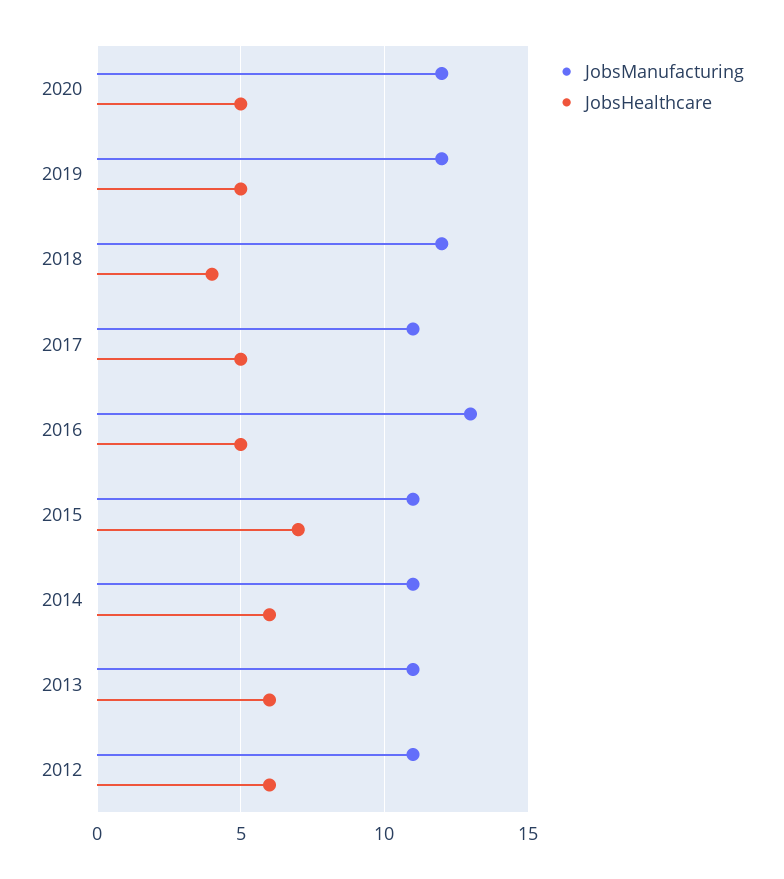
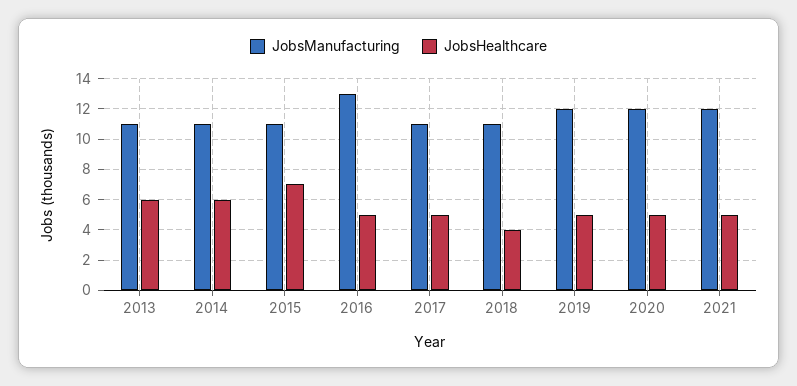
JobsManufacturing, 2018: 12 -> 11
JobsManufacturing, 2012: 11 -> none
JobsHealthcare, 2012: 6 -> none
JobsManufacturing, 2021: none -> 12
JobsHealthcare, 2021: none -> 5

